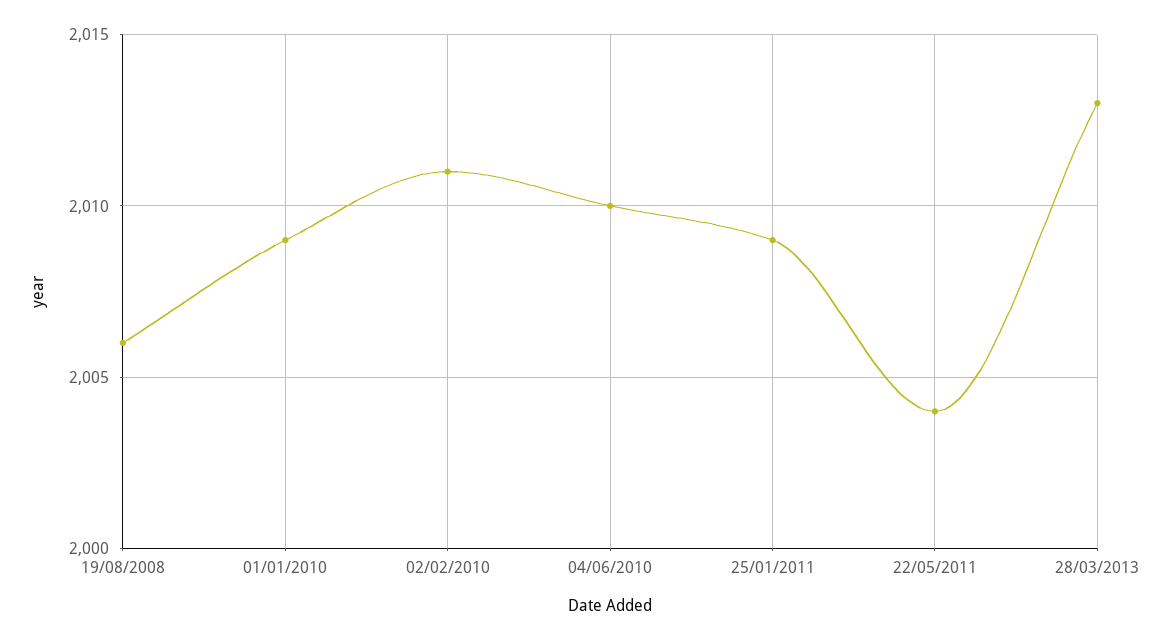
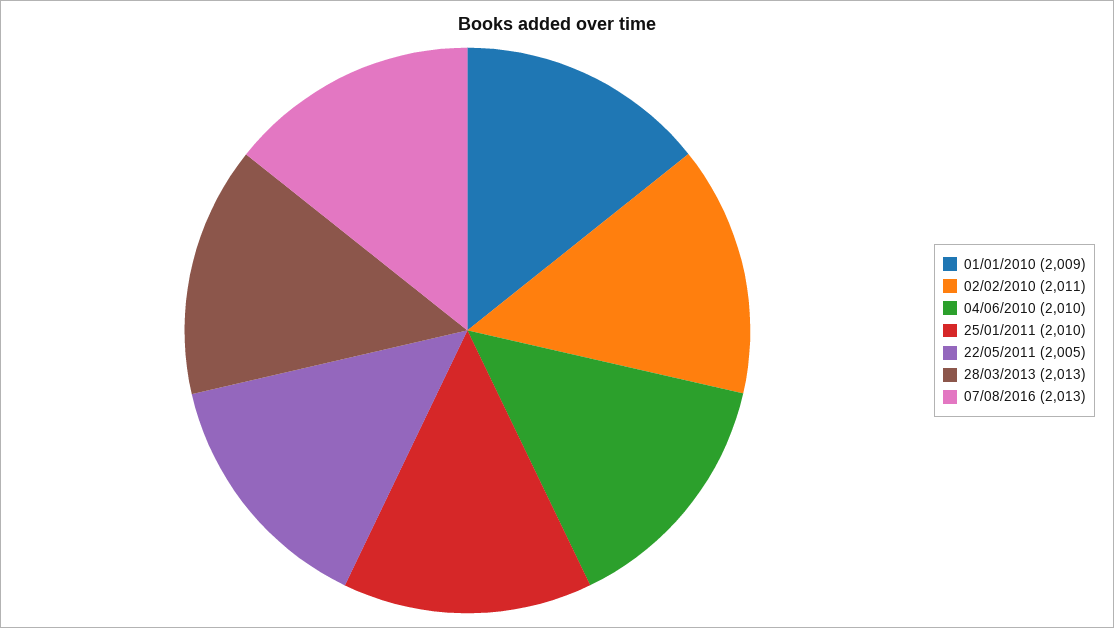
19/08/2008: 2006 -> none
25/01/2011: 2009 -> 2010
22/05/2011: 2004 -> 2005
07/08/2016: none -> 2013

